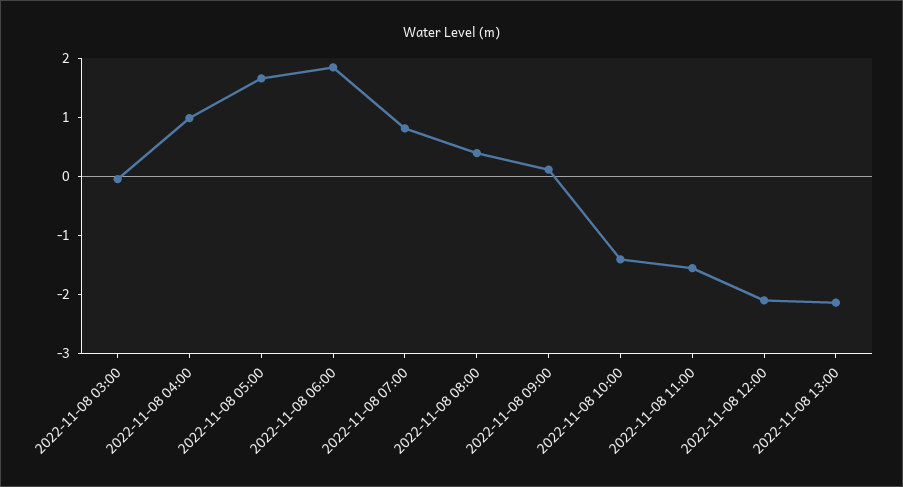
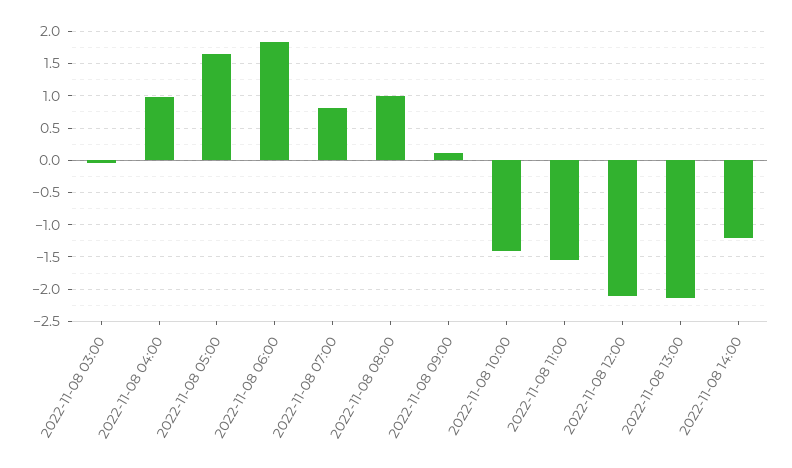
2022-11-08 08:00: 0.4 -> 1
2022-11-08 14:00: none -> -1.2

